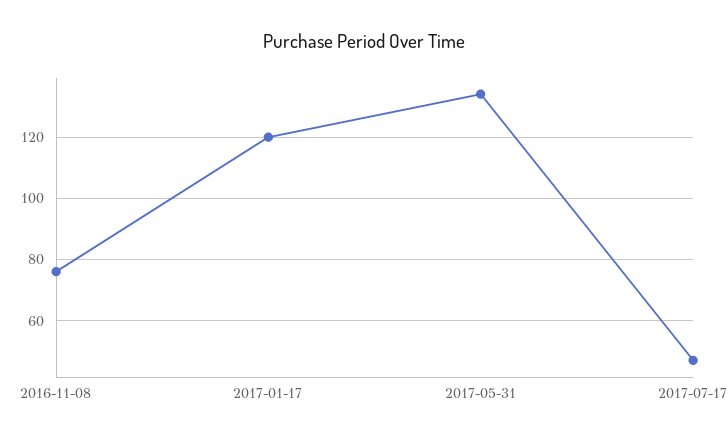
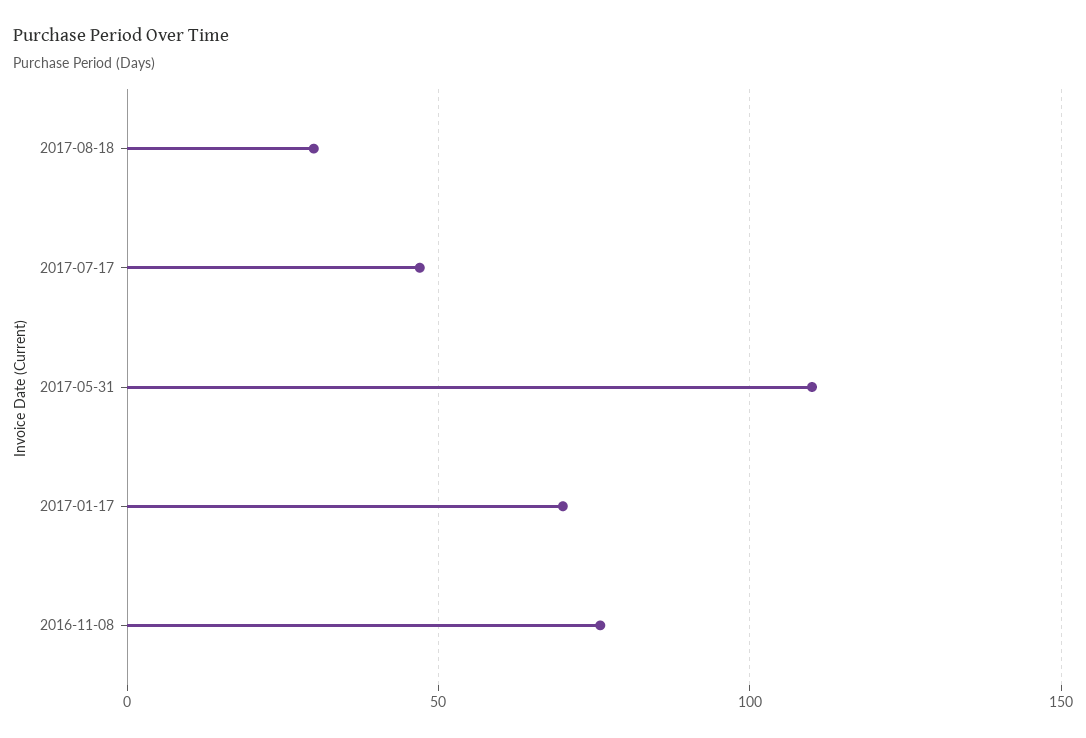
2017-01-17: 120 -> 70
2017-05-31: 135 -> 110
2017-08-18: none -> 30

